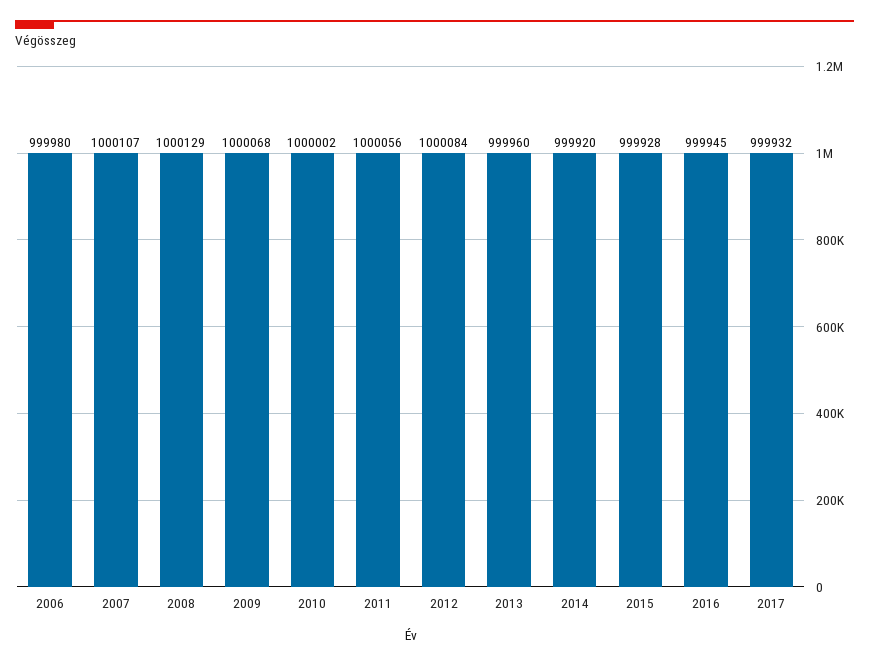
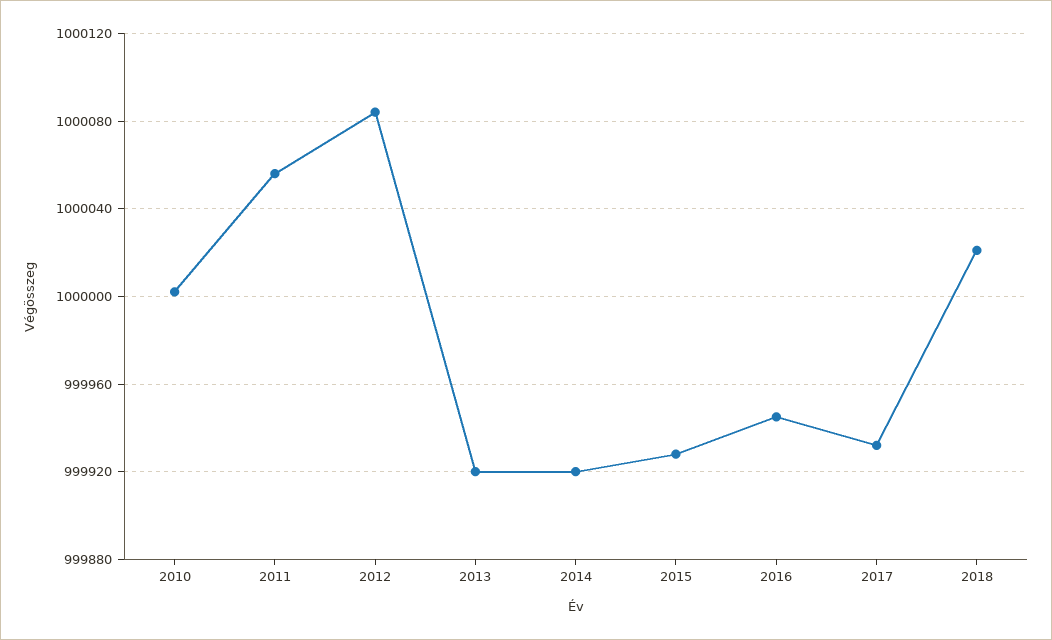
2006: 999980 -> none
2007: 1000107 -> none
2008: 1000129 -> none
2009: 1000068 -> none
2013: 999960 -> 999920
2018: none -> 1000020

